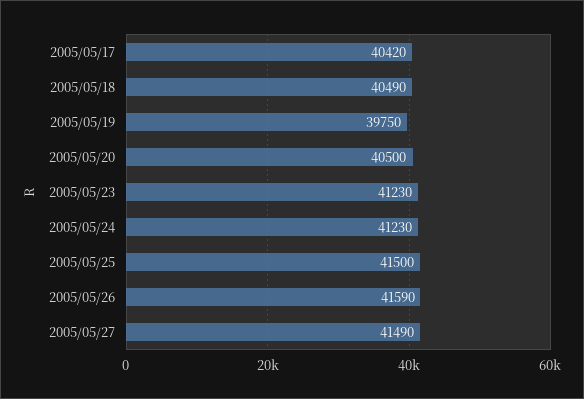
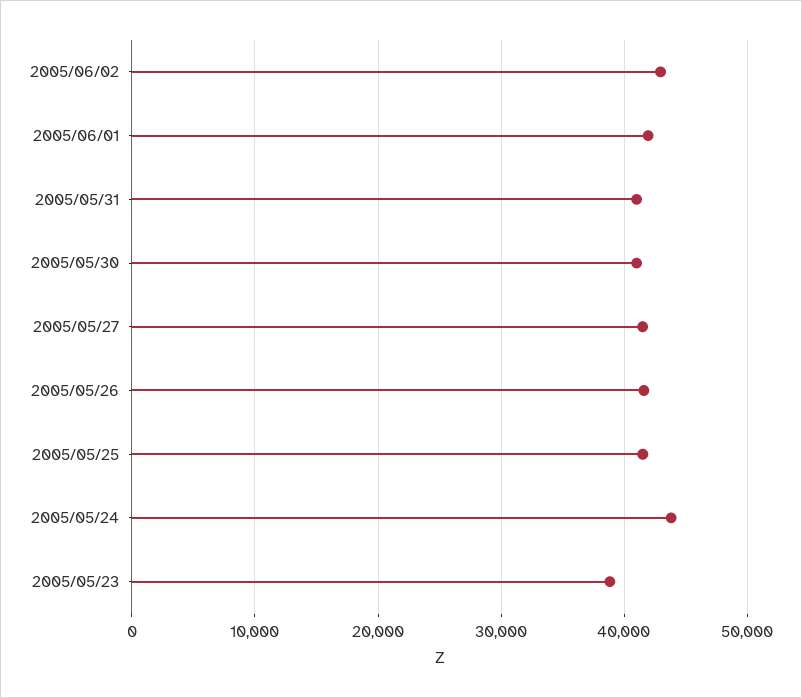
2005/05/17: 40420 -> none
2005/05/18: 40490 -> none
2005/05/19: 39750 -> none
2005/05/20: 40500 -> none
2005/05/23: 41230 -> 39000
2005/05/24: 41230 -> 44000
2005/06/02: none -> 43000
2005/06/01: none -> 42000
2005/05/31: none -> 41000
2005/05/30: none -> 41000

